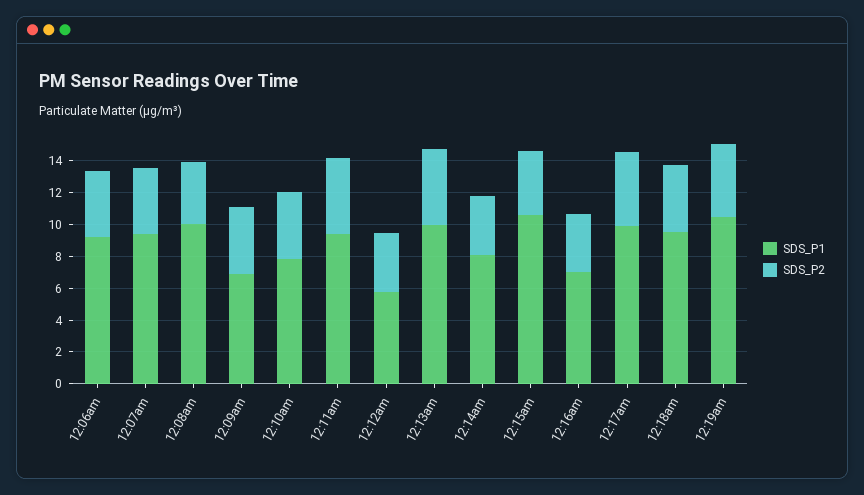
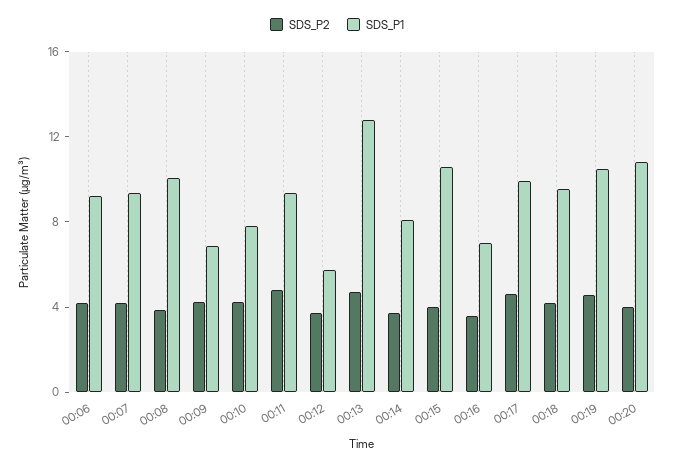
SDS_P1, 12:13am: 10 -> 13
SDS_P2, 00:20: none -> 4
SDS_P1, 00:20: none -> 11

